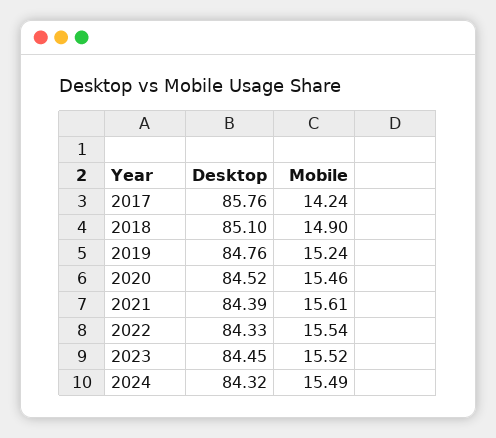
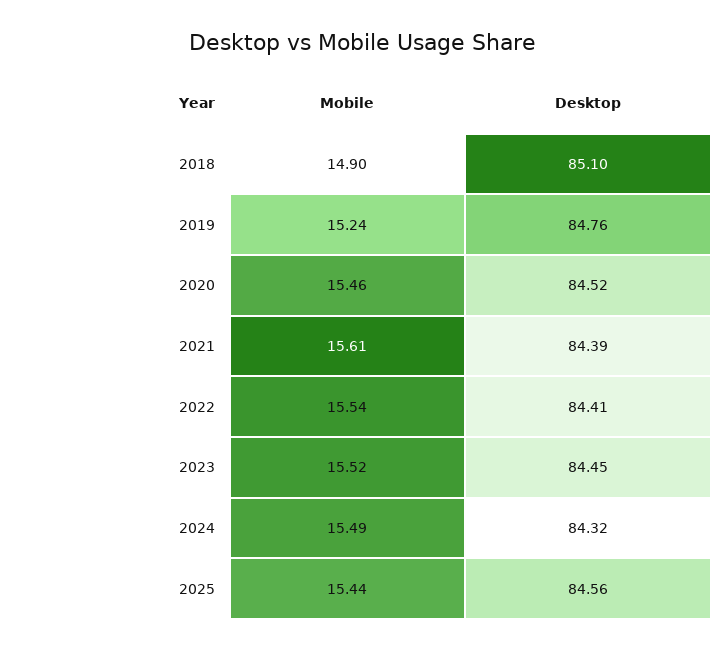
Desktop, 2017: 85.76 -> none
Mobile, 2017: 14.24 -> none
Desktop, 2022: 84.33 -> 84.41
Mobile, 2025: none -> 15.44
Desktop, 2025: none -> 84.56

